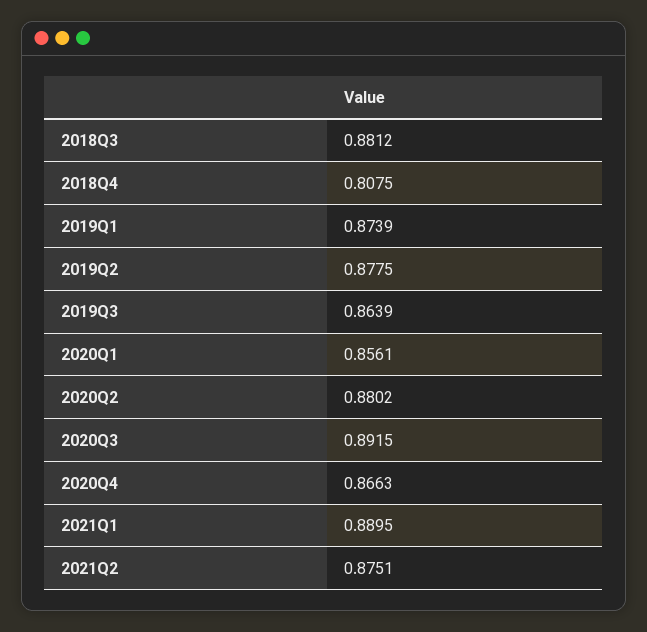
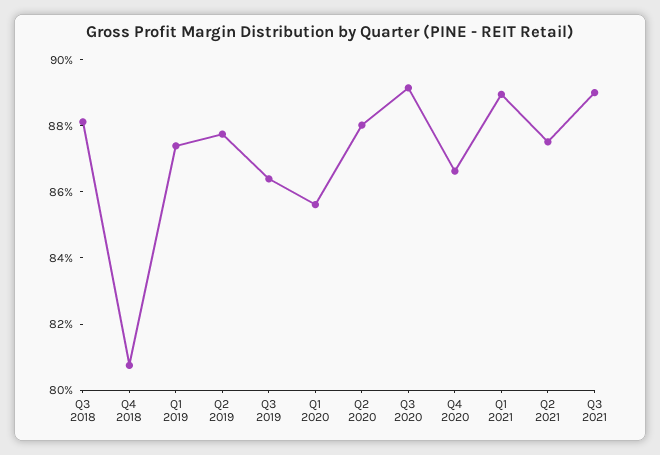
Q3 2021: none -> 0.89

